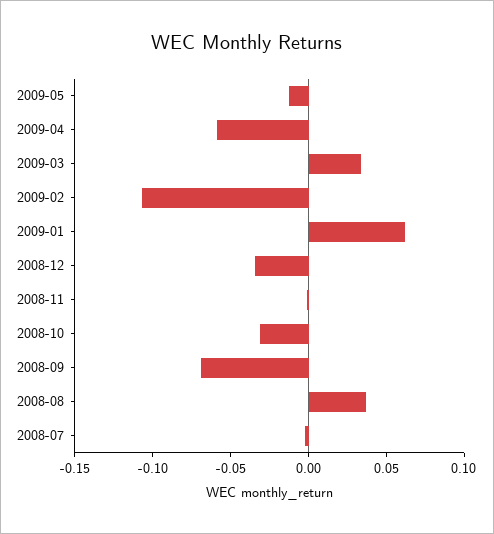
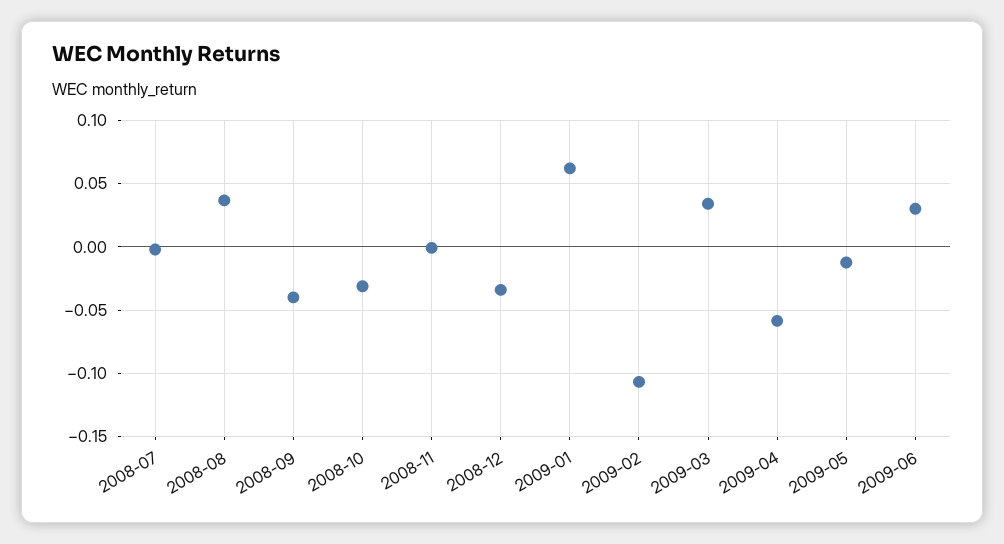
2008-09: -0.07 -> -0.04
2009-06: none -> 0.03

